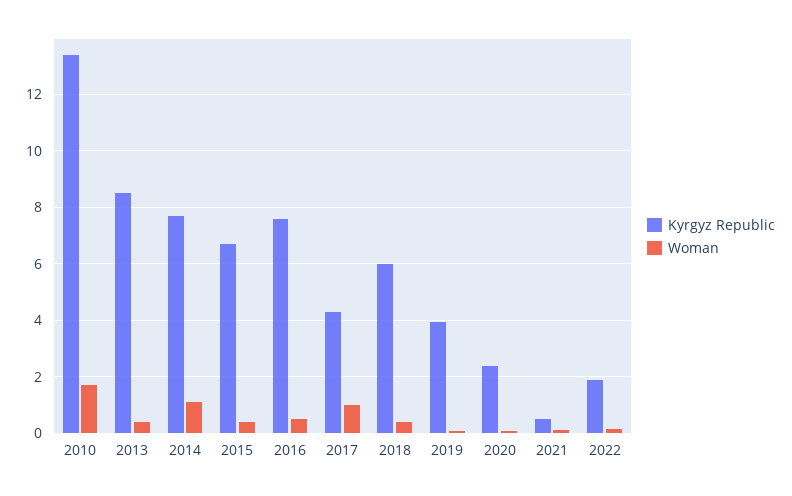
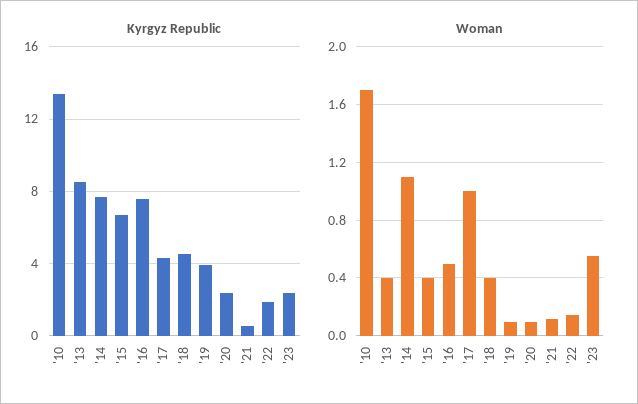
Kyrgyz Republic, 2018: 6 -> 4.5
Kyrgyz Republic, '23: none -> 2.5
Woman, '23: none -> 0.55

